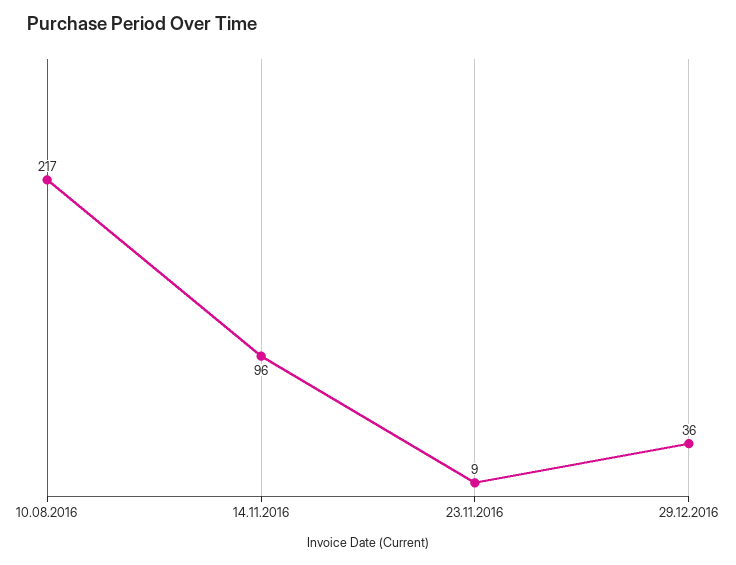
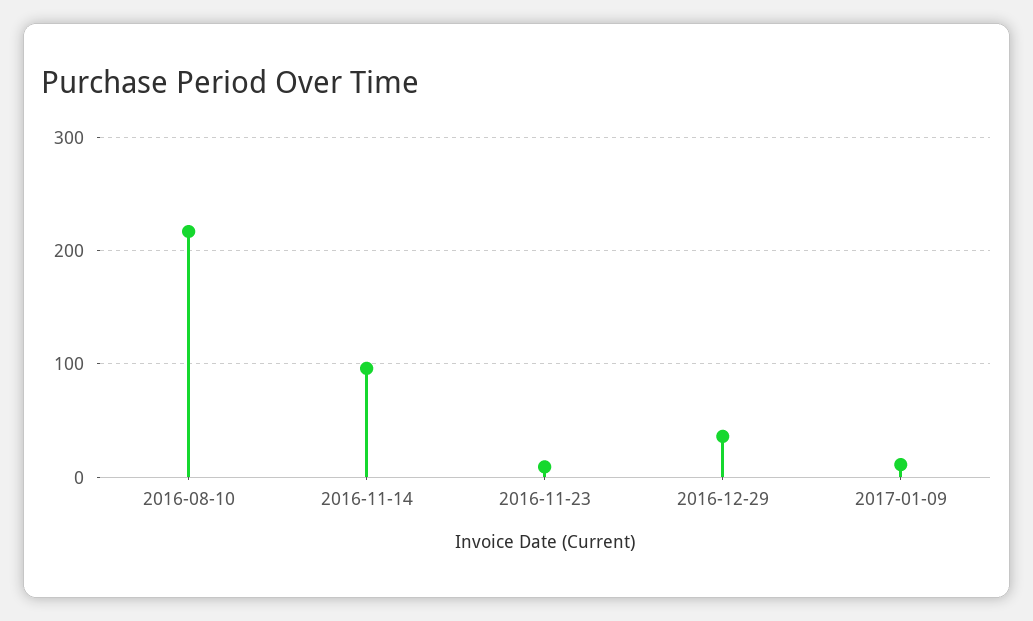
2017-01-09: none -> 10

